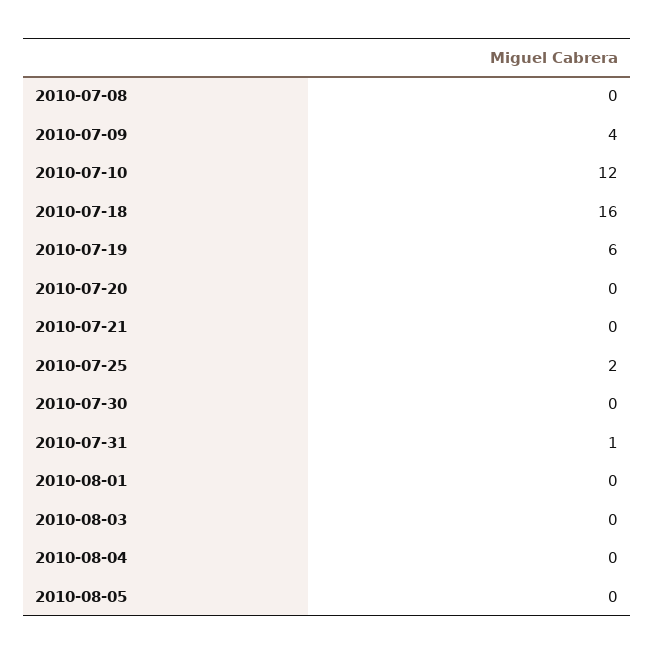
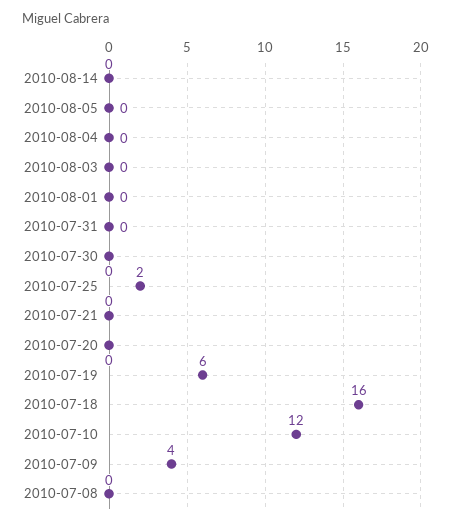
2010-07-31: 1 -> 0
2010-08-14: none -> 0

